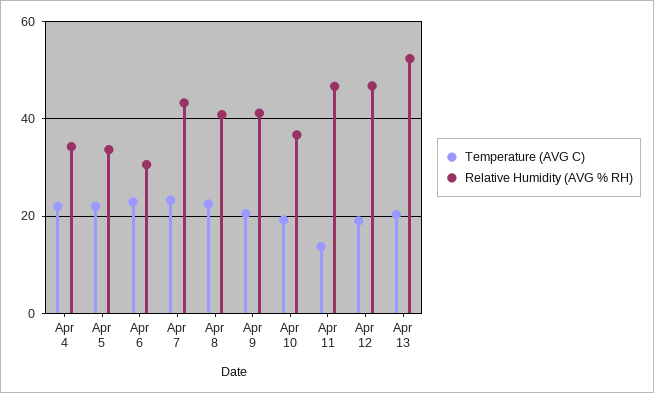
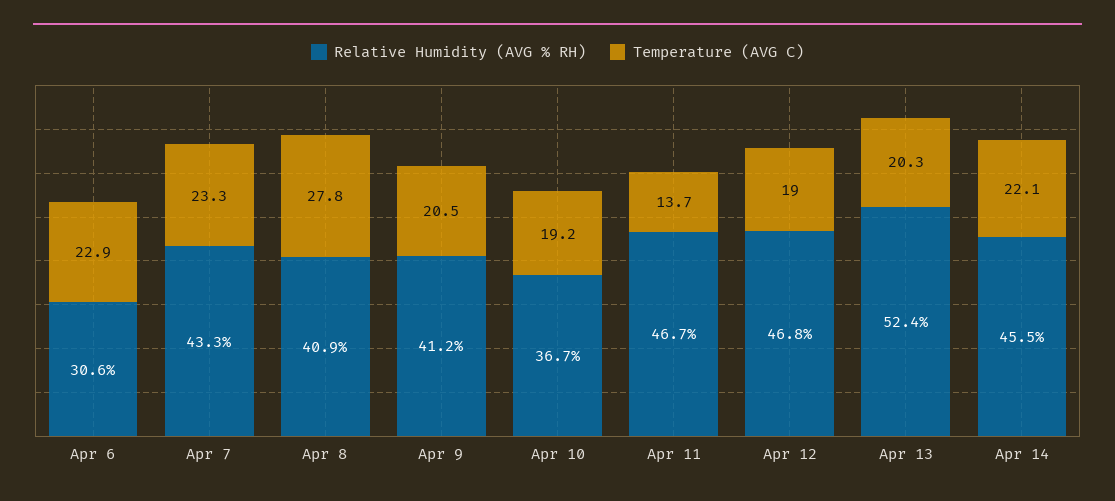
Temperature (AVG C), Apr 4: 22 -> none
Relative Humidity (AVG % RH), Apr 4: 34 -> none
Temperature (AVG C), Apr 5: 22 -> none
Relative Humidity (AVG % RH), Apr 5: 34 -> none
Temperature (AVG C), Apr 8: 22 -> 27.8
Relative Humidity (AVG % RH), Apr 14: none -> 45.5
Temperature (AVG C), Apr 14: none -> 22.1

